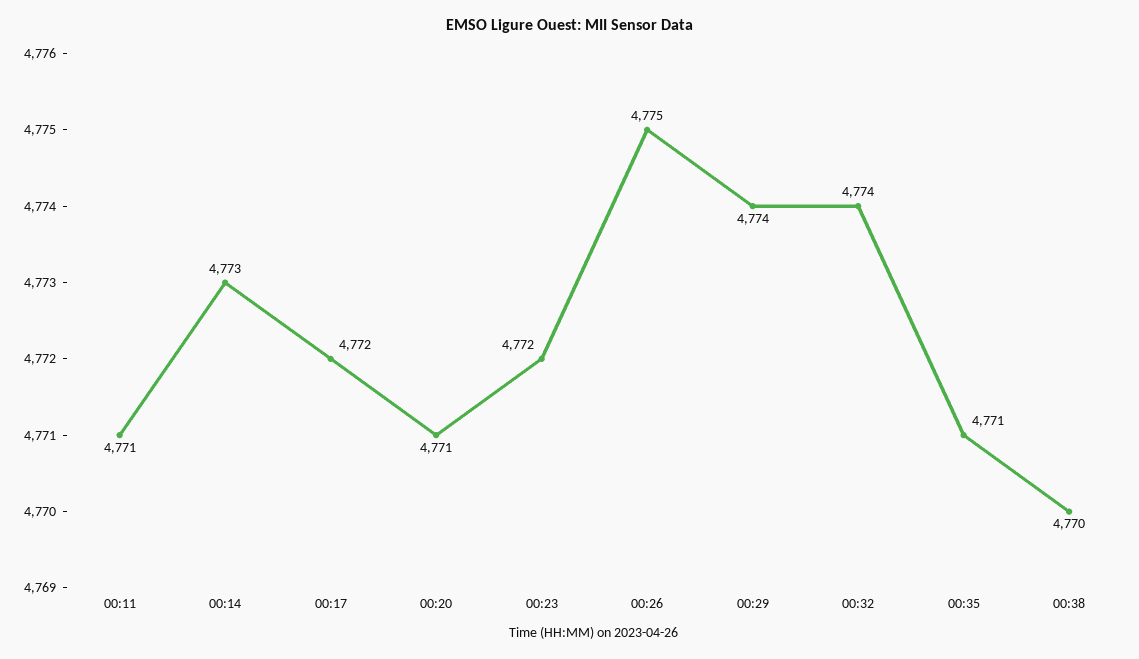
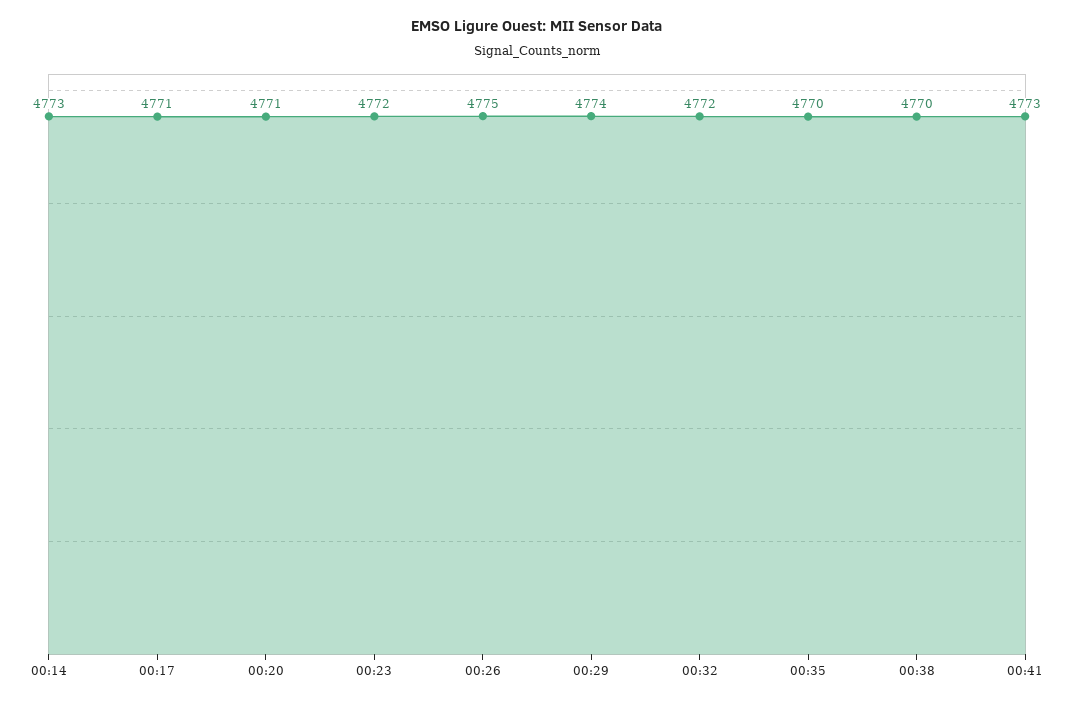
00:11: 4771 -> none
00:17: 4772 -> 4771
00:32: 4774 -> 4772
00:35: 4771 -> 4770
00:41: none -> 4773

